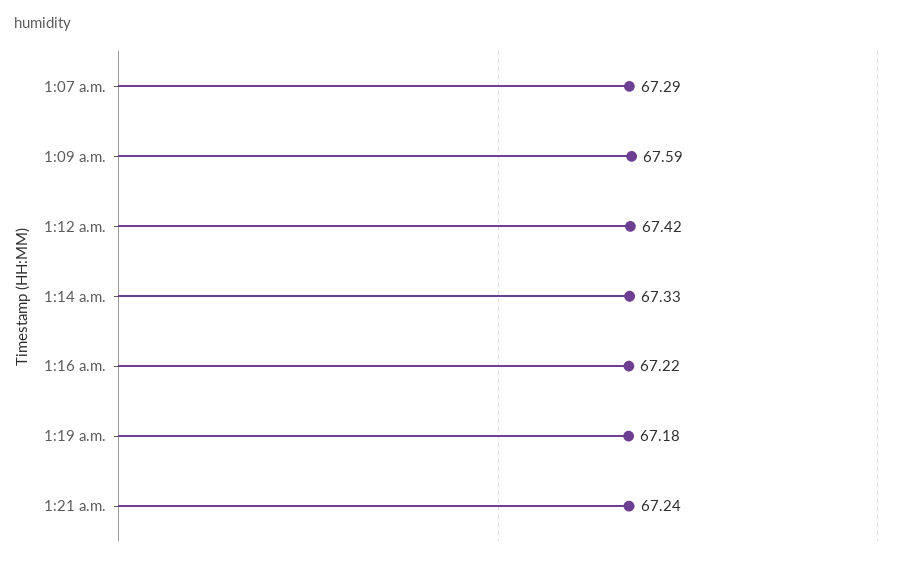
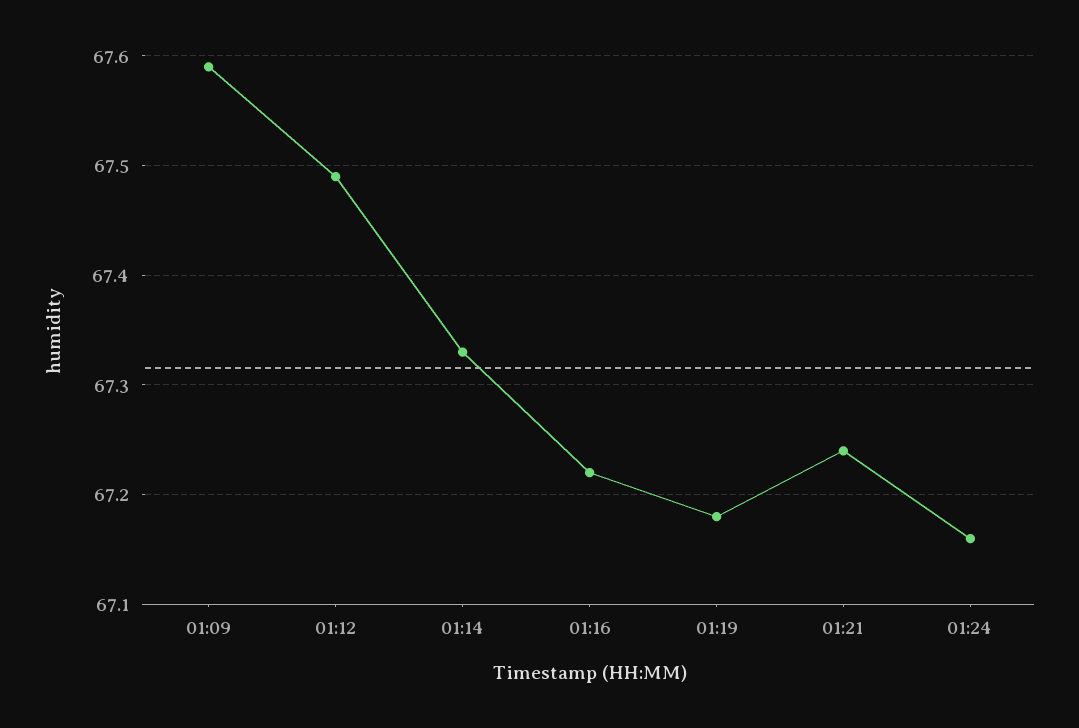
1:07 a.m.: 67.29 -> none
1:12 a.m.: 67.42 -> 67.49
01:24: none -> 67.16

